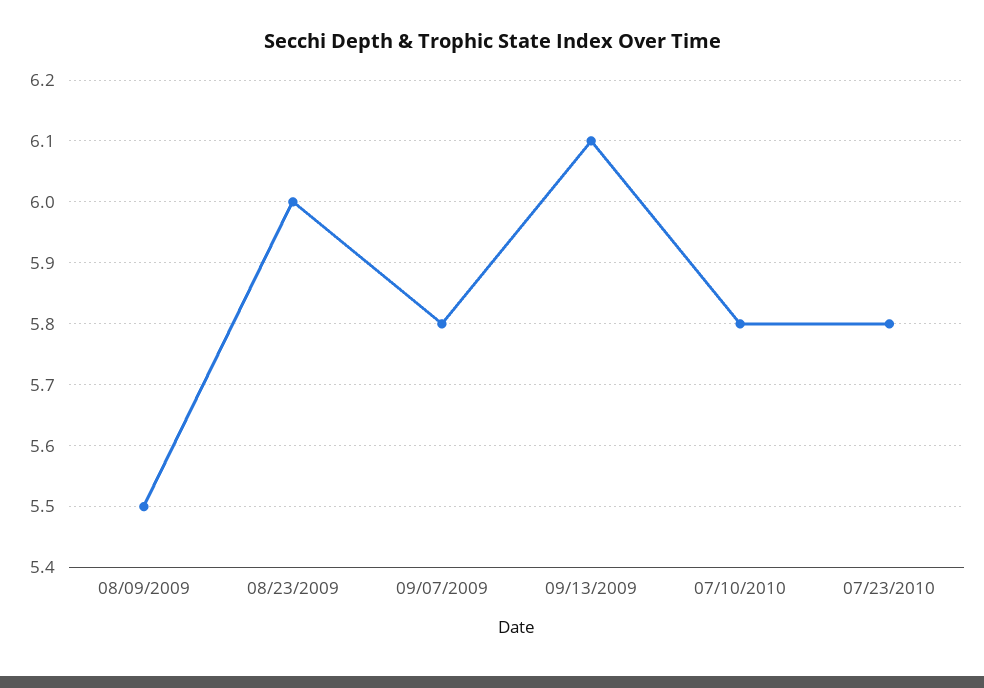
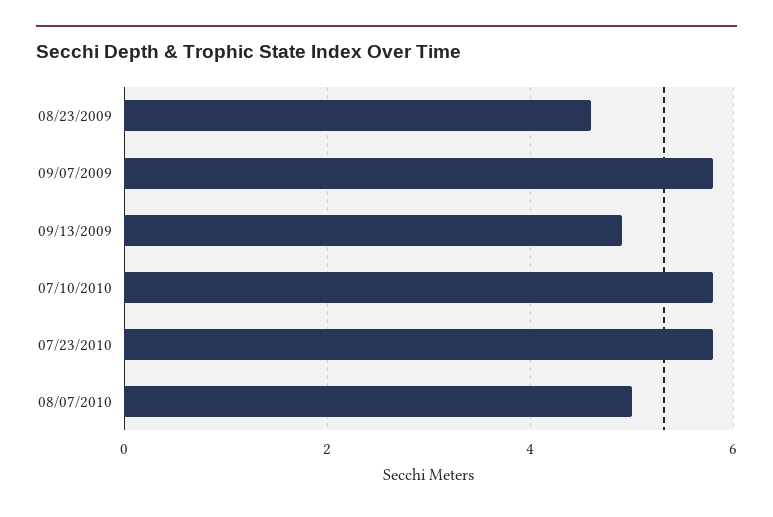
08/09/2009: 5.5 -> none
08/23/2009: 6 -> 4.5
09/13/2009: 6.1 -> 5
08/07/2010: none -> 5

